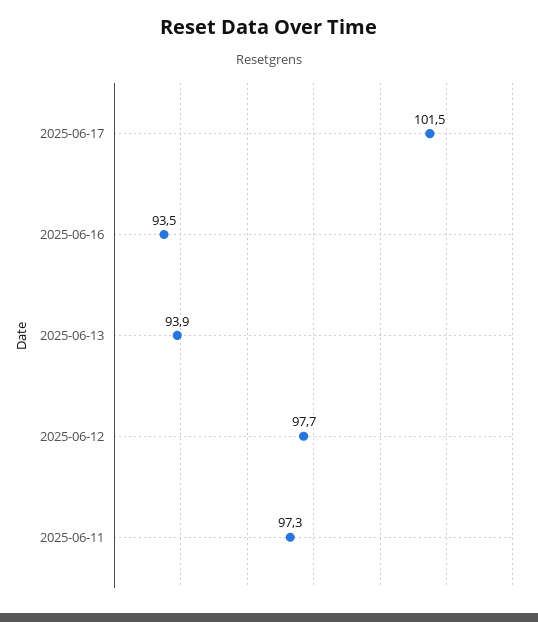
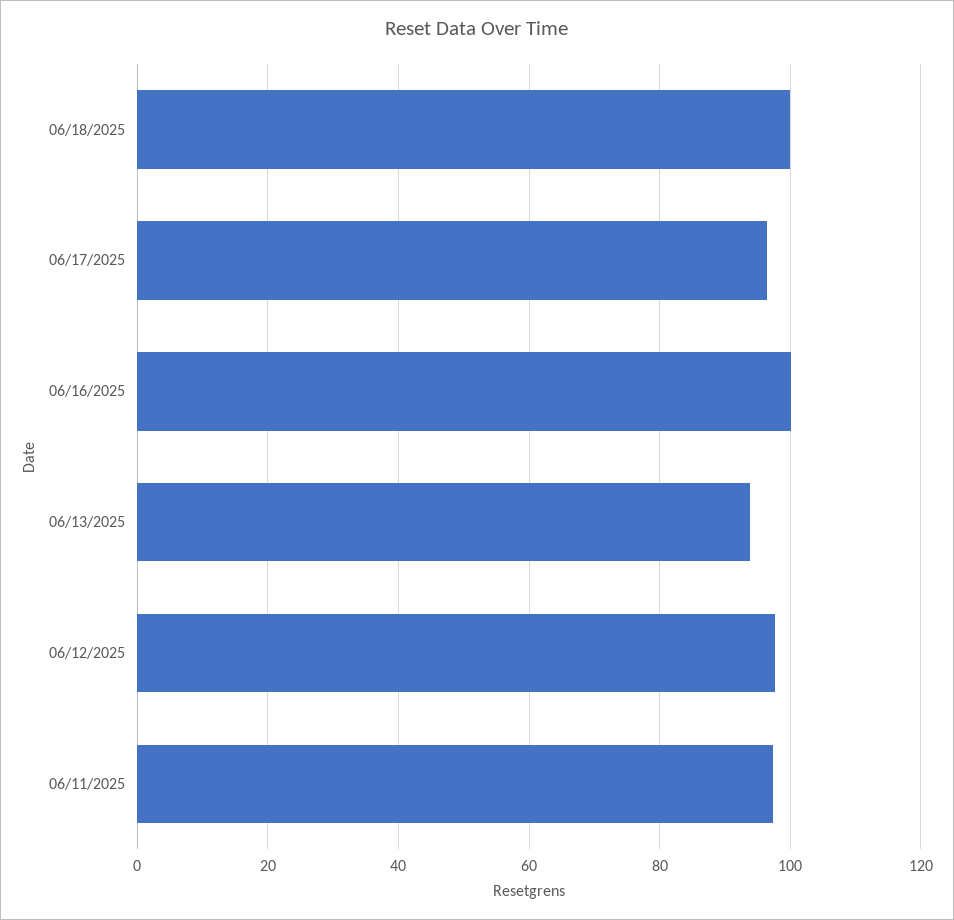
2025-06-17: 101.5 -> 96
2025-06-16: 93.5 -> 100
06/18/2025: none -> 100

